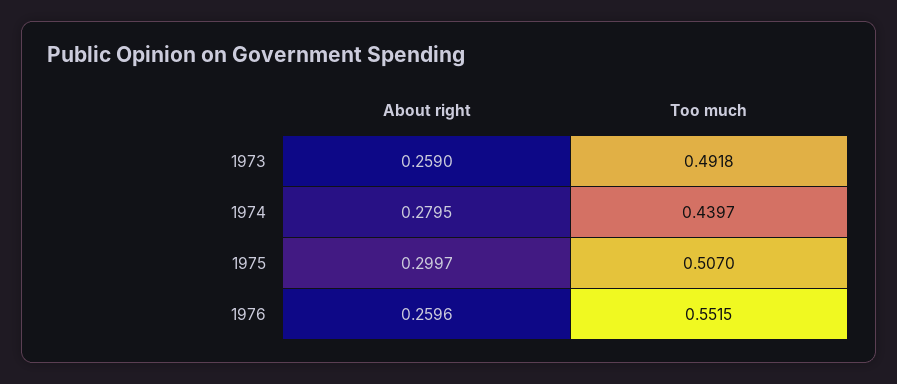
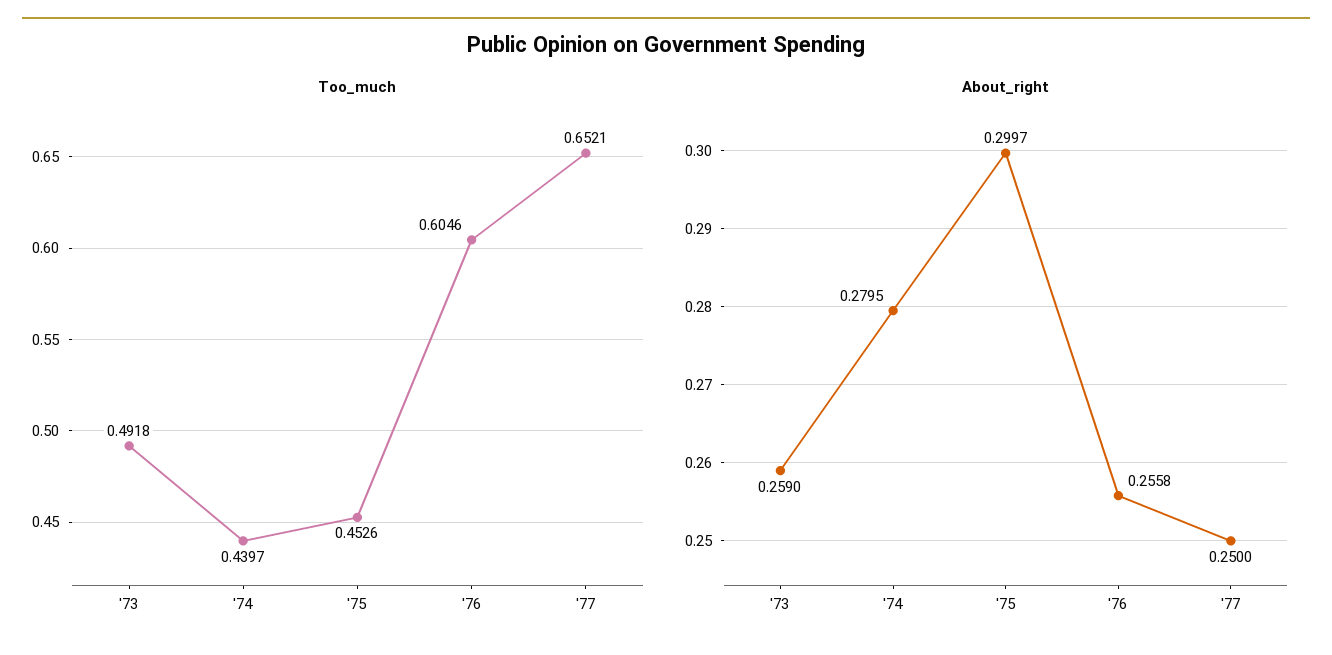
Too much, 1975: 0.507 -> 0.4526
About right, 1976: 0.2596 -> 0.2558
Too much, 1976: 0.5515 -> 0.6046
Too much, '77: none -> 0.6521
About right, '77: none -> 0.25

